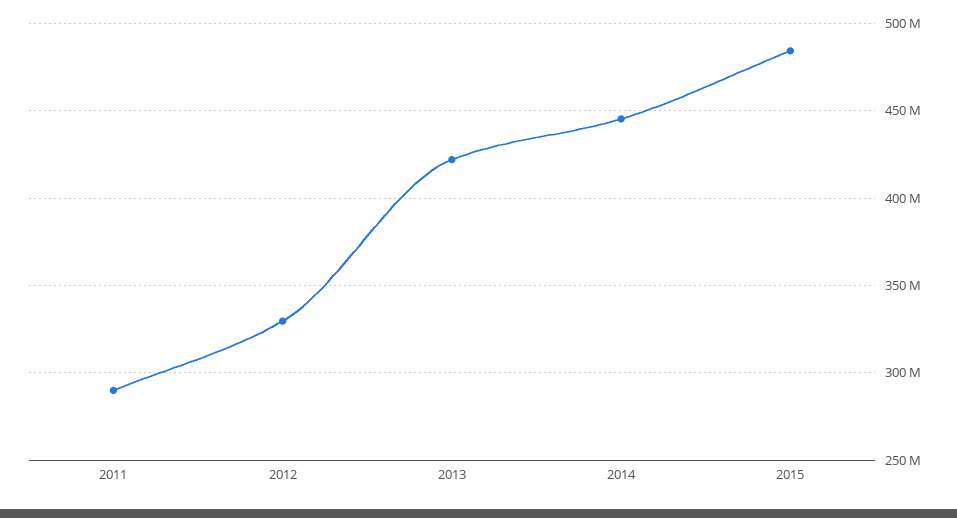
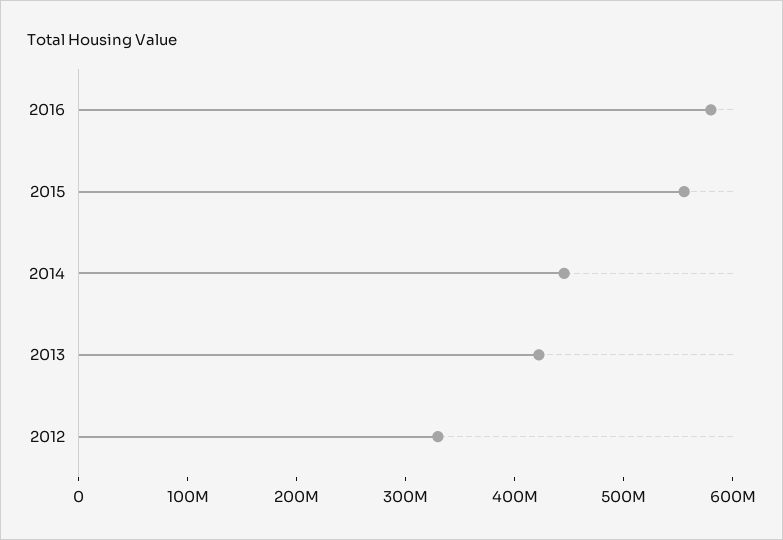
2011: 290000000 -> none
2015: 485000000 -> 560000000
2016: none -> 580000000

